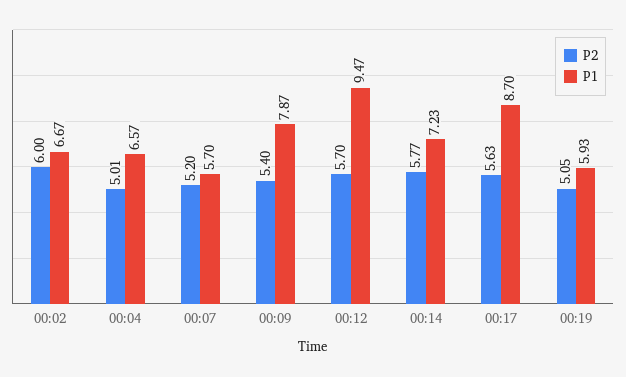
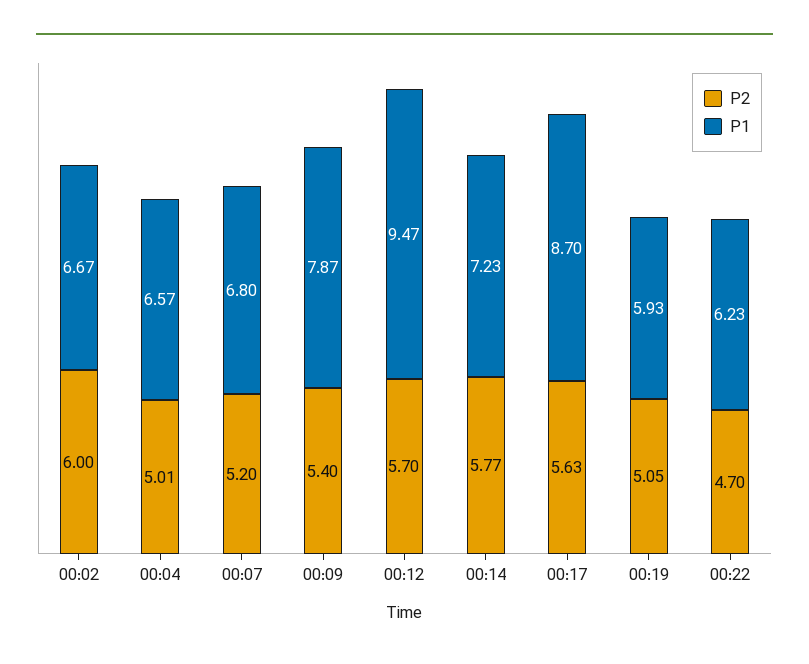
P1, 00:07: 5.7 -> 6.8
P2, 00:22: none -> 4.7
P1, 00:22: none -> 6.23

